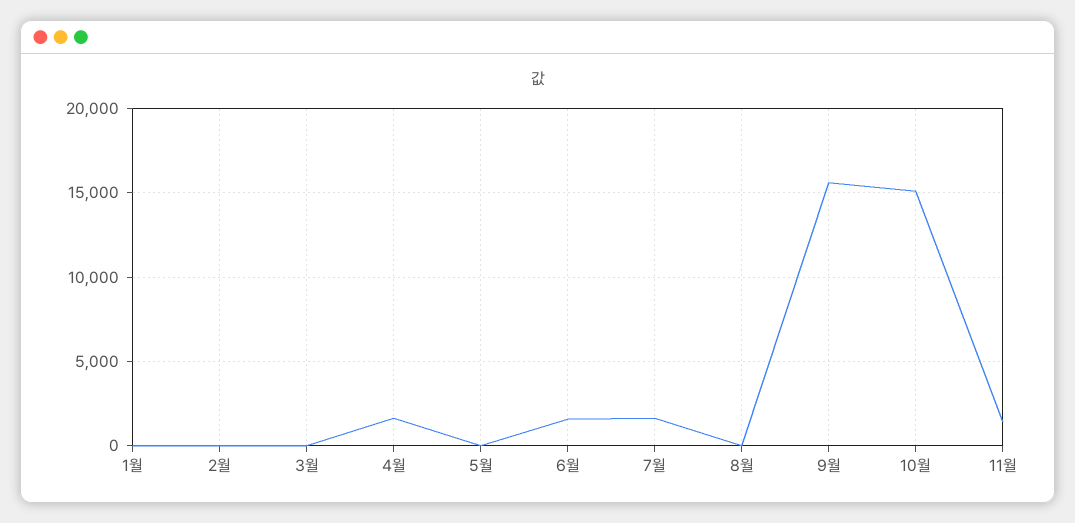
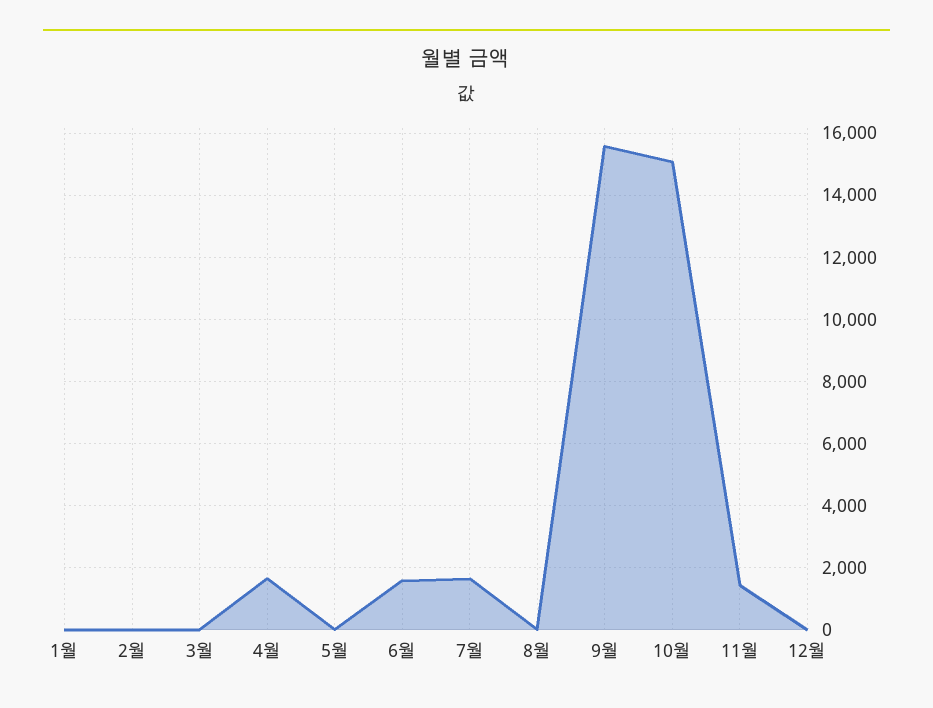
12월: none -> 0

